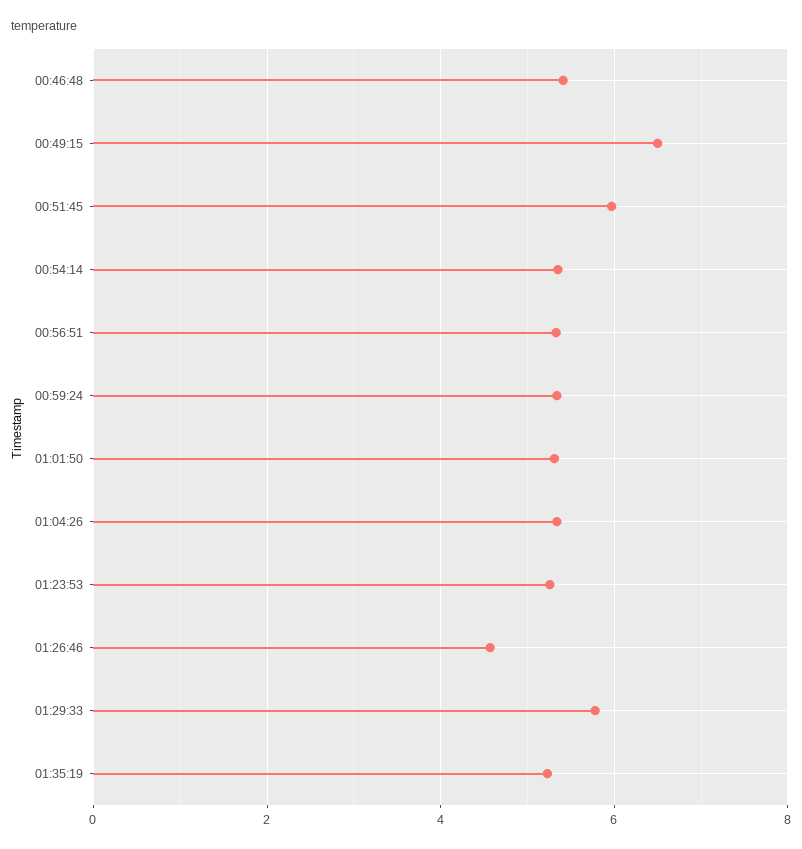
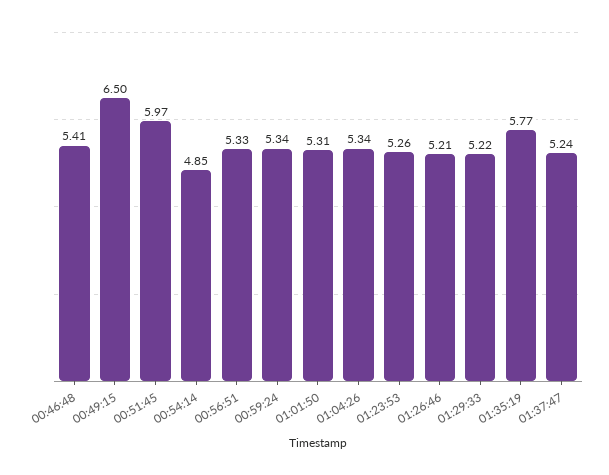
00:54:14: 5.4 -> 4.85
01:26:46: 4.6 -> 5.21
01:29:33: 5.8 -> 5.22
01:35:19: 5.2 -> 5.77
01:37:47: none -> 5.24

